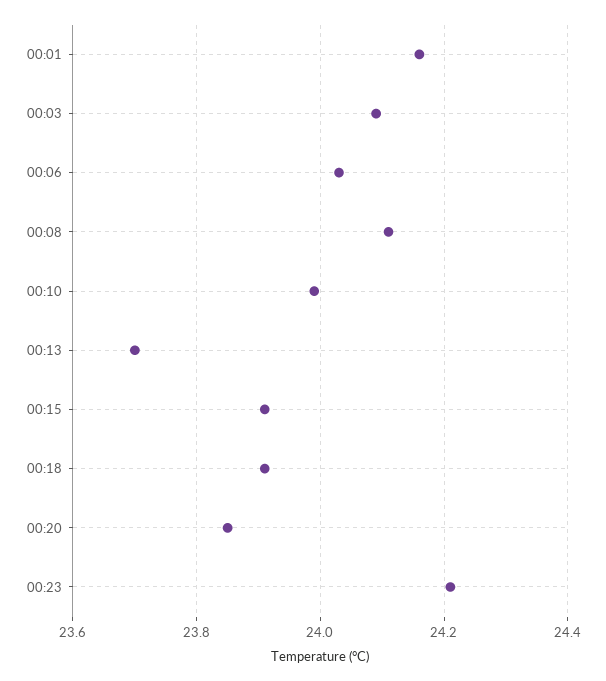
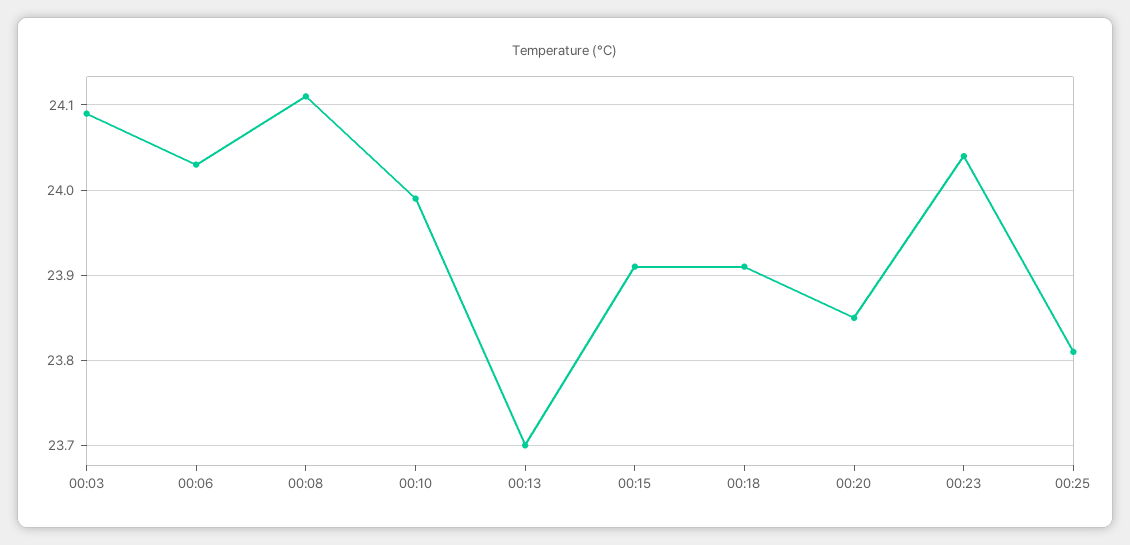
00:01: 24.15 -> none
00:23: 24.2 -> 24.04
00:25: none -> 23.81

